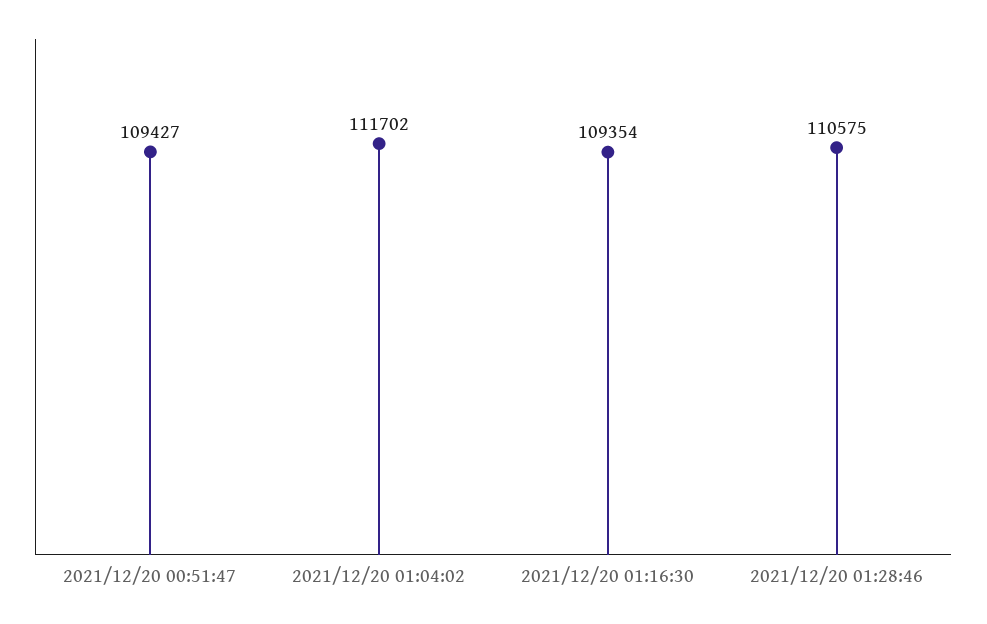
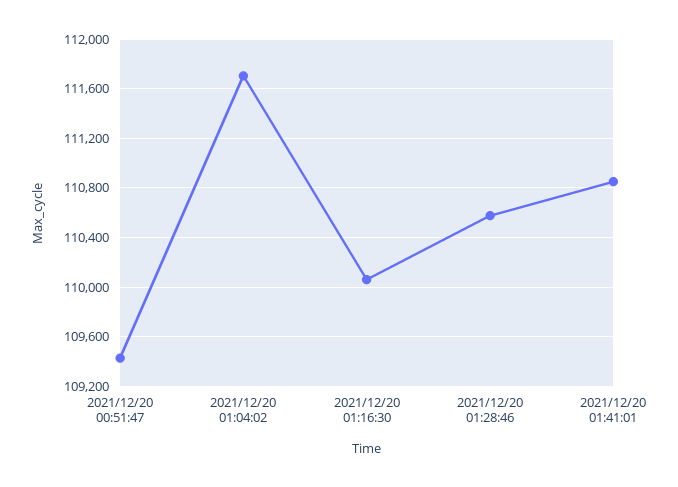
2021/12/20 01:16:30: 109354 -> 110050
2021/12/20 01:41:01: none -> 110850

